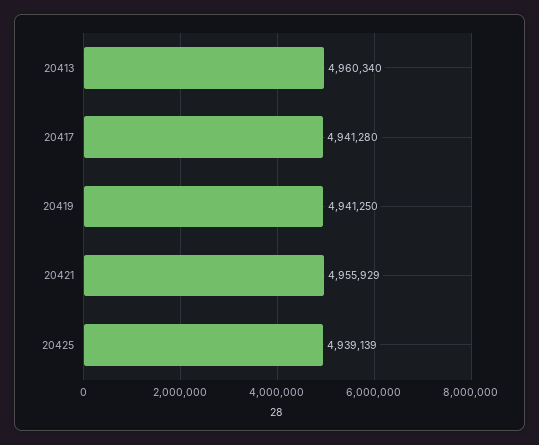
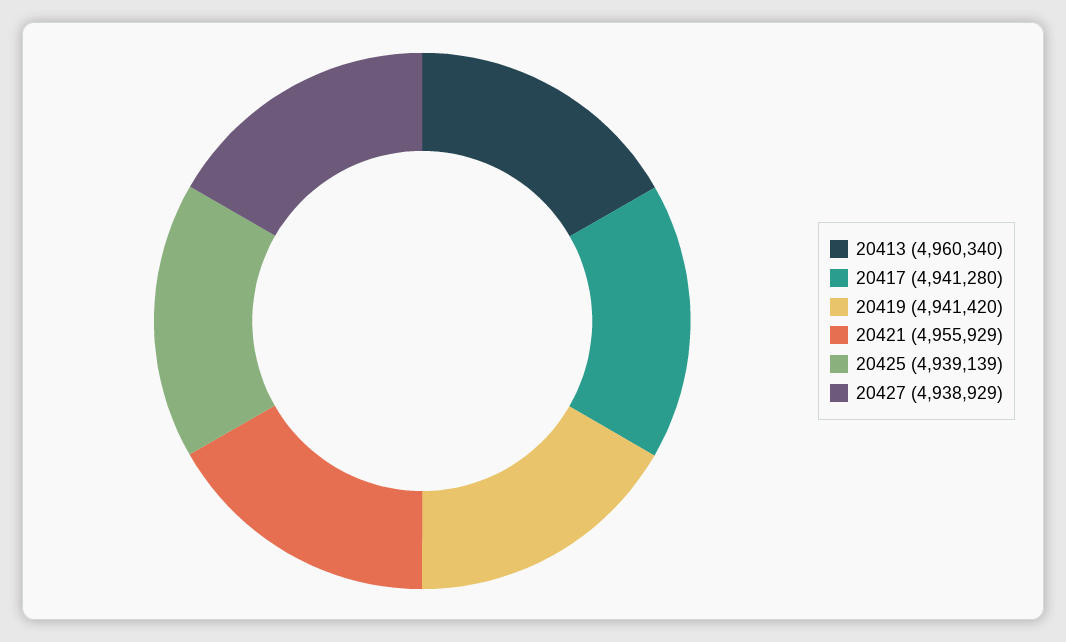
20419: 4941250 -> 4941420
20427: none -> 4938929

